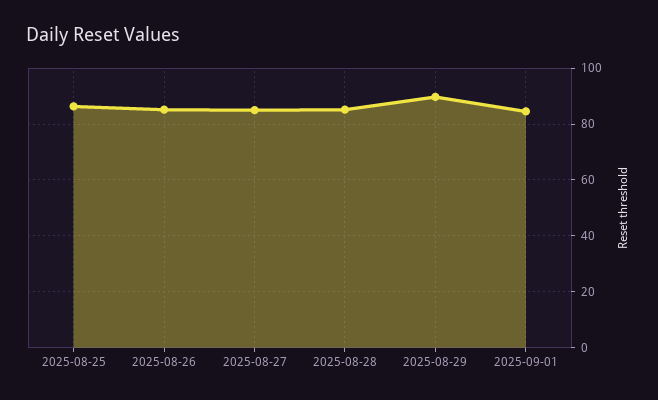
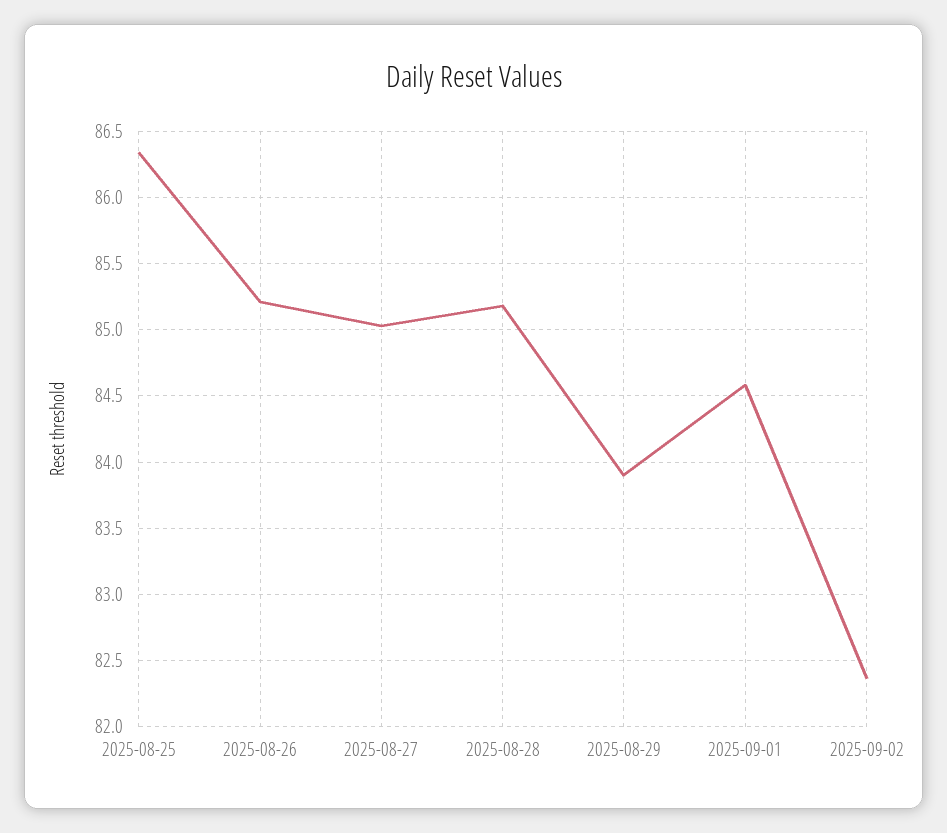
2025-08-29: 90 -> 83.9
2025-09-02: none -> 82.35

